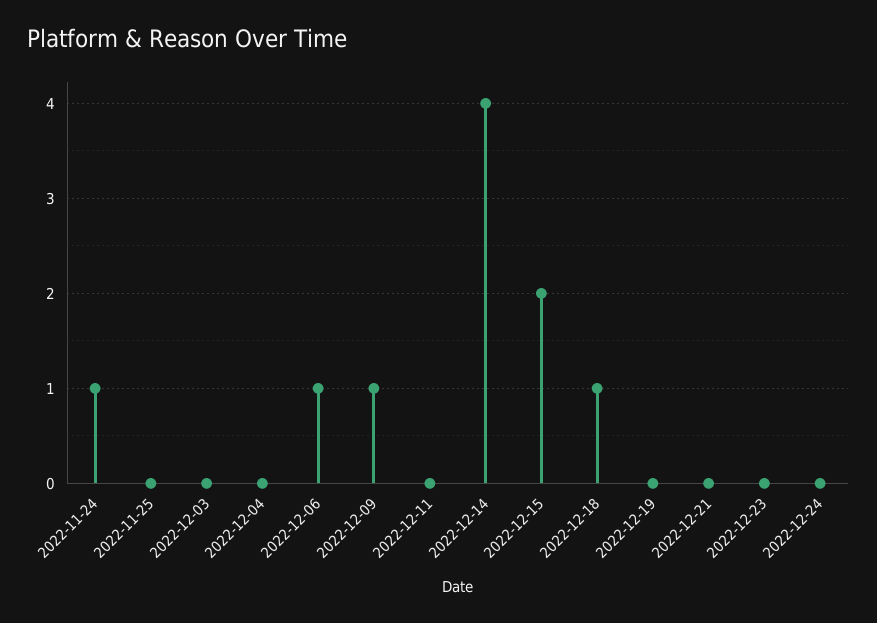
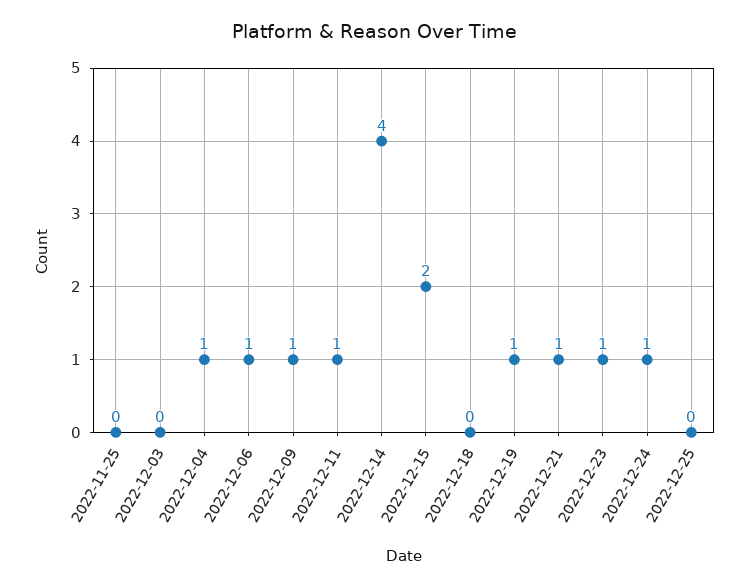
2022-11-24: 1 -> none
2022-12-04: 0 -> 1
2022-12-11: 0 -> 1
2022-12-18: 1 -> 0
2022-12-19: 0 -> 1
2022-12-21: 0 -> 1
2022-12-23: 0 -> 1
2022-12-24: 0 -> 1
2022-12-25: none -> 0

